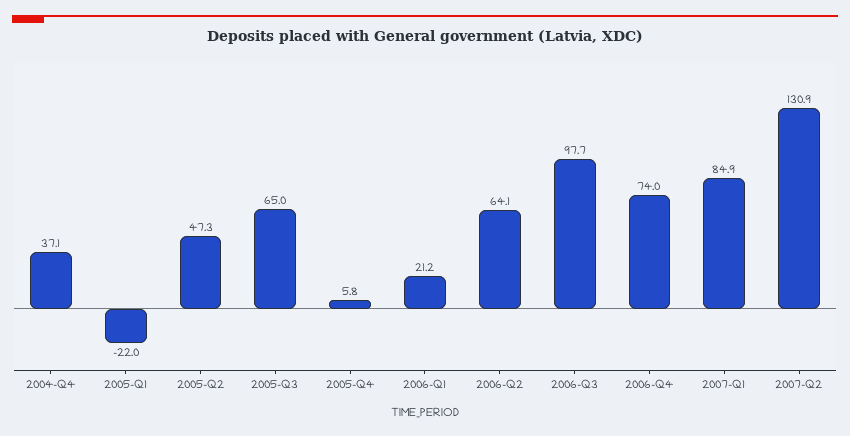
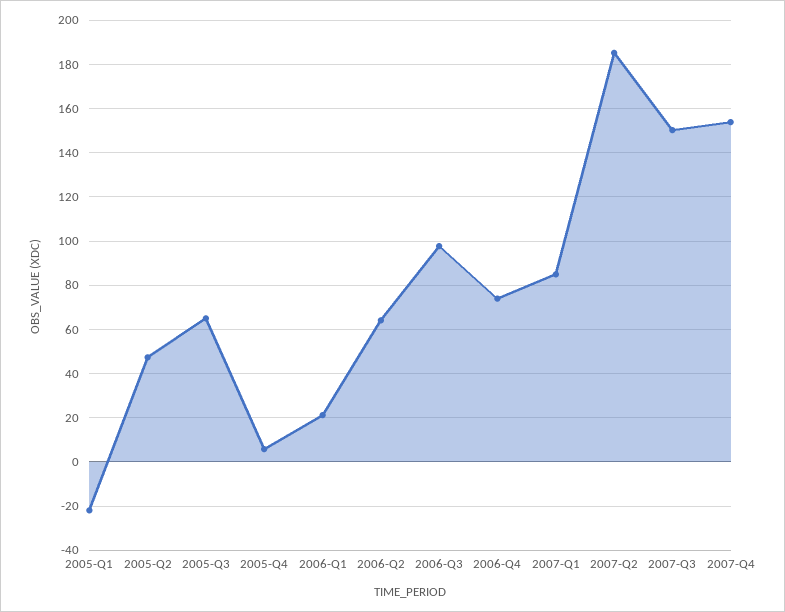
2004-Q4: 37.1 -> none
2007-Q2: 130.9 -> 185
2007-Q3: none -> 150
2007-Q4: none -> 155

